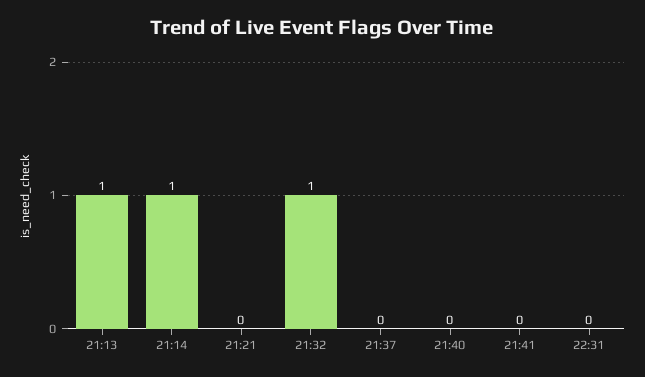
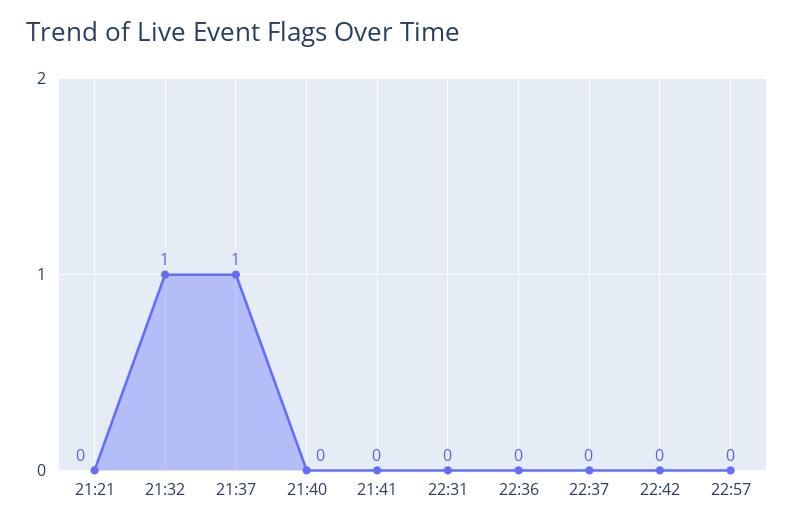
21:13: 1 -> none
21:14: 1 -> none
21:37: 0 -> 1
22:36: none -> 0
22:37: none -> 0
22:42: none -> 0
22:57: none -> 0

